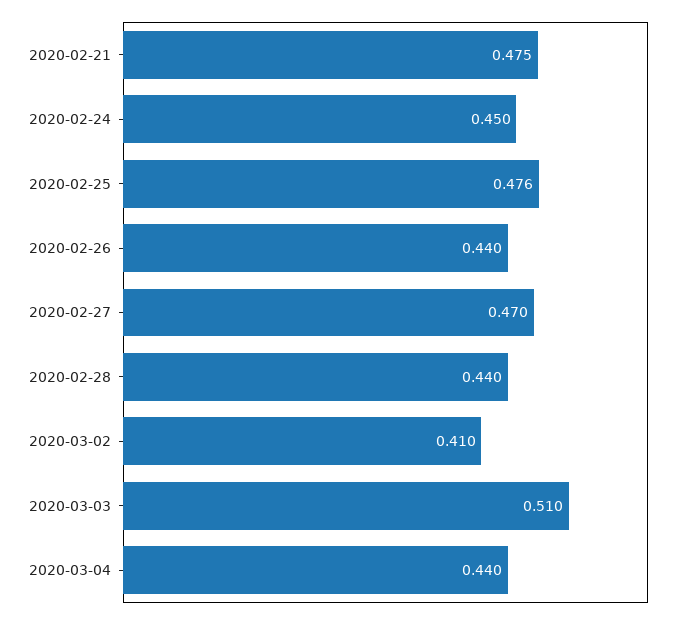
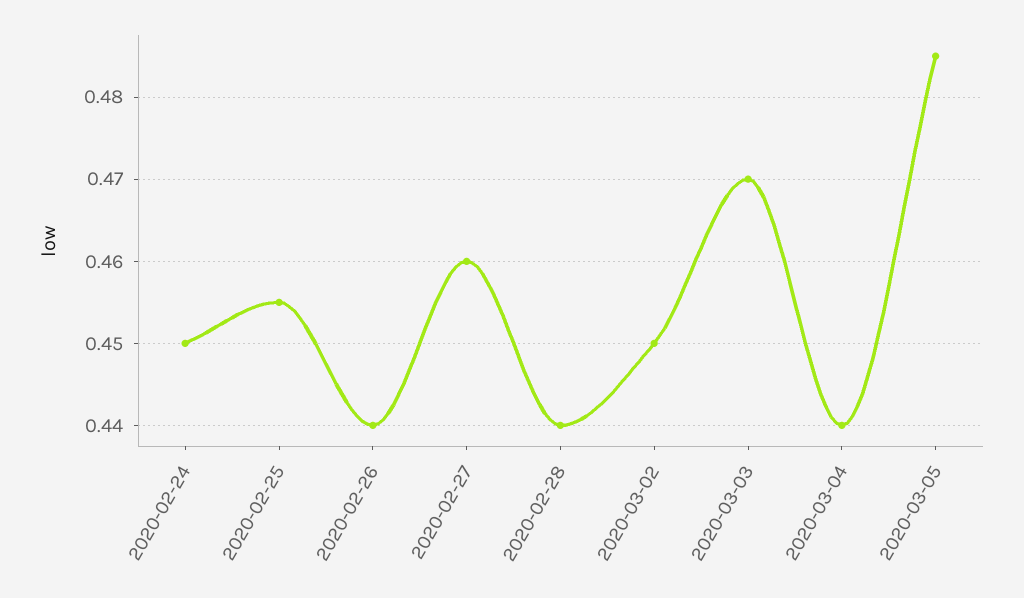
2020-02-21: 0.475 -> none
2020-02-25: 0.476 -> 0.455
2020-02-27: 0.47 -> 0.46
2020-03-02: 0.41 -> 0.45
2020-03-03: 0.51 -> 0.47
2020-03-05: none -> 0.485

